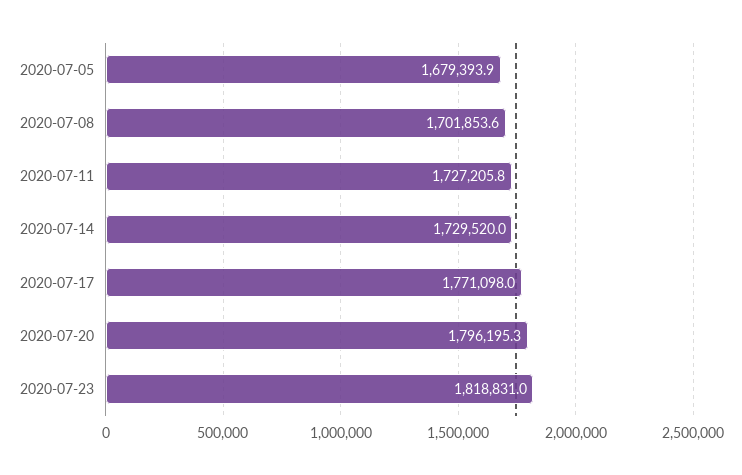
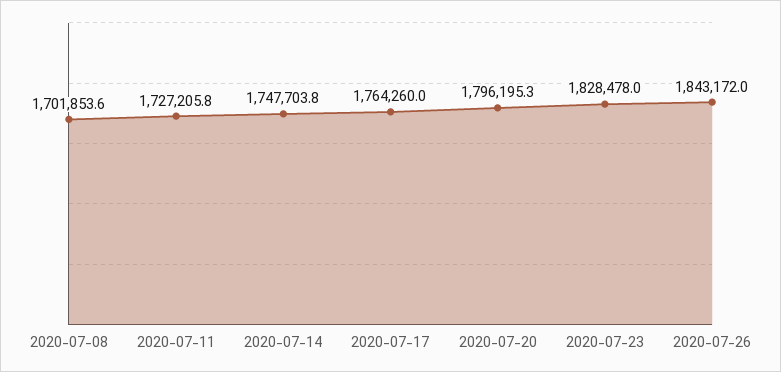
2020-07-05: 1679393.9 -> none
2020-07-14: 1729520 -> 1747703.8
2020-07-17: 1771098 -> 1764260
2020-07-23: 1818831 -> 1828478
2020-07-26: none -> 1843172

